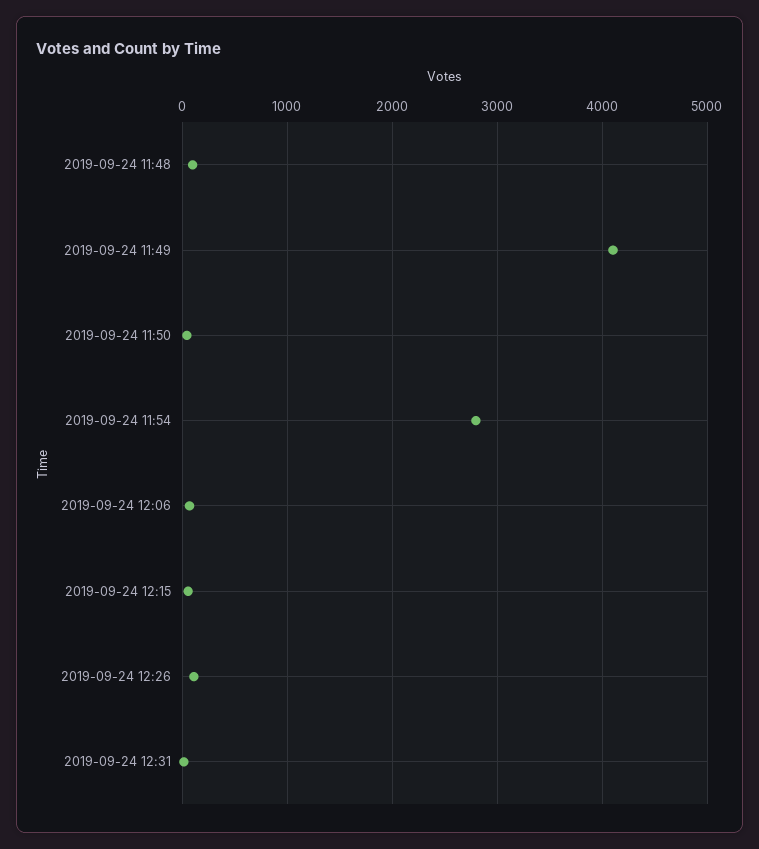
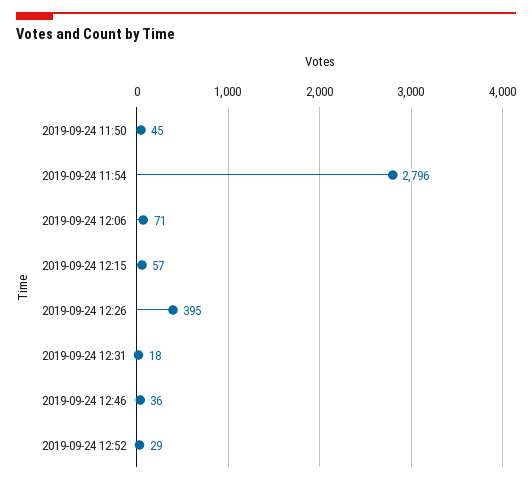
2019-09-24 11:48: 100 -> none
2019-09-24 11:49: 4100 -> none
2019-09-24 12:26: 100 -> 395
2019-09-24 12:46: none -> 36
2019-09-24 12:52: none -> 29

